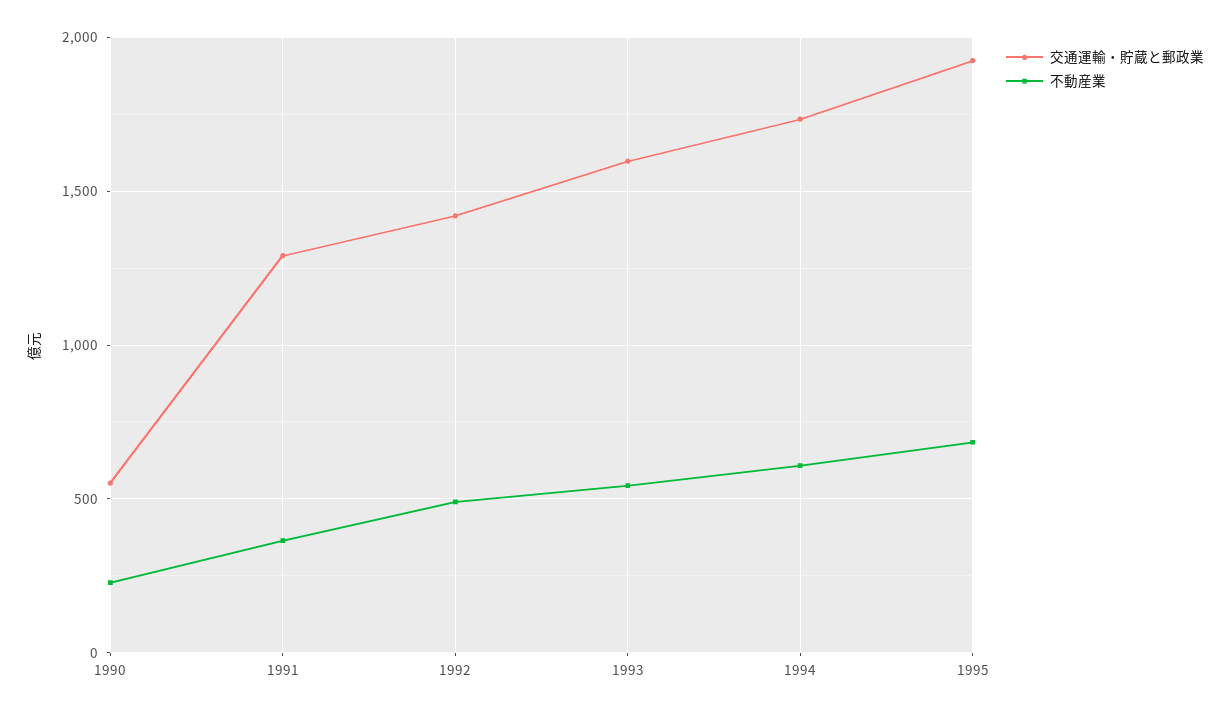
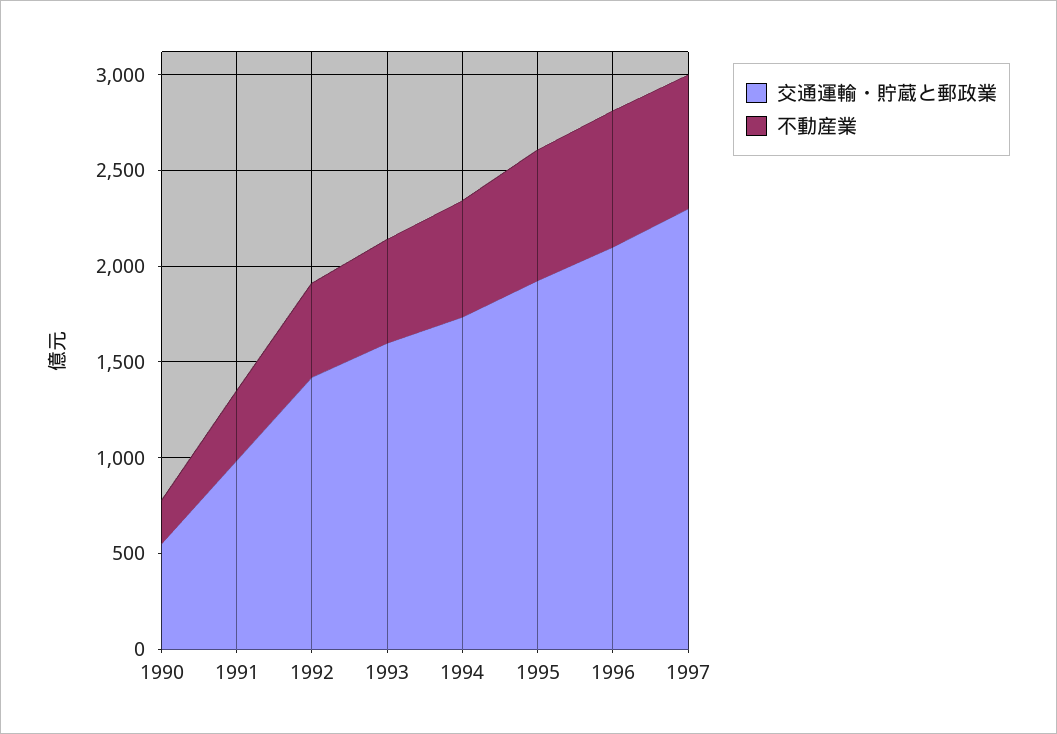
交通運輸・貯蔵と郵政業, 1991: 1300 -> 1000
交通運輸・貯蔵と郵政業, 1996: none -> 2100
不動産業, 1996: none -> 700
交通運輸・貯蔵と郵政業, 1997: none -> 2300
不動産業, 1997: none -> 700

